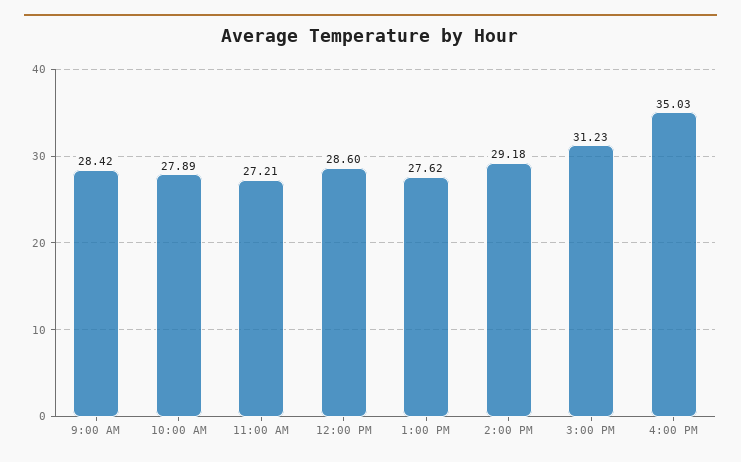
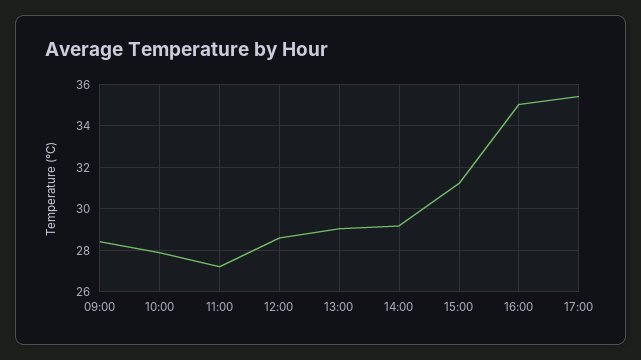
1:00 PM: 27.62 -> 29
17:00: none -> 35.5

